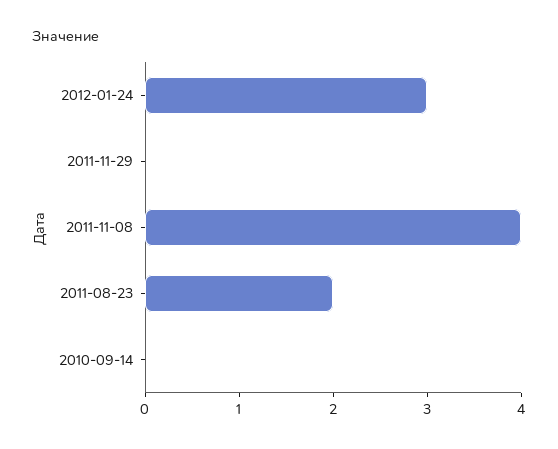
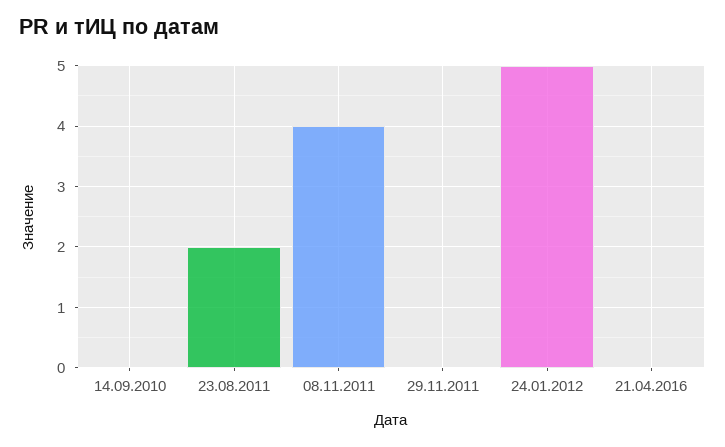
2012-01-24: 3 -> 5
21.04.2016: none -> 0

